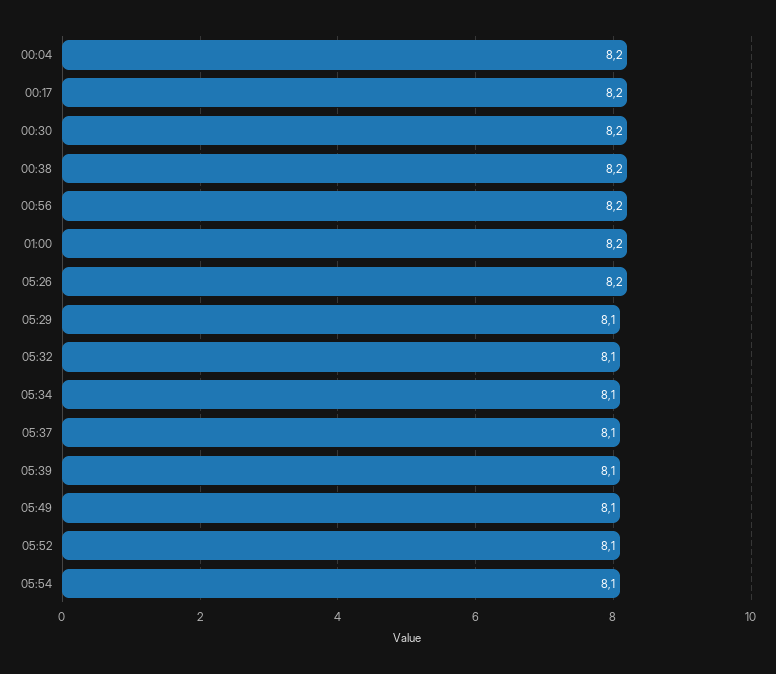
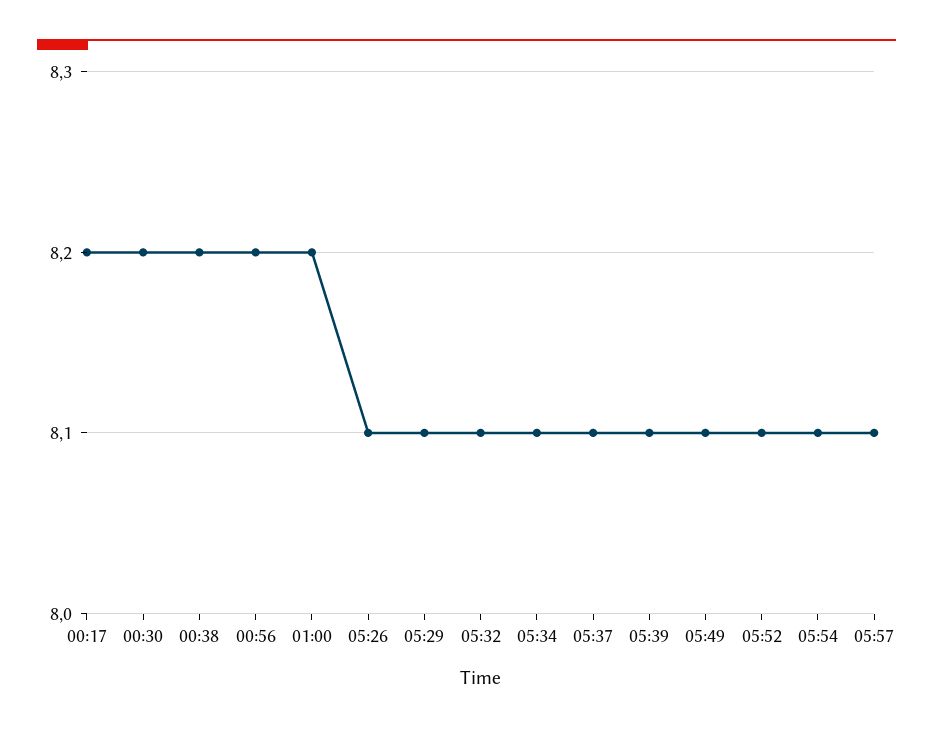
00:04: 8.2 -> none
05:26: 8.2 -> 8.1
05:57: none -> 8.1

